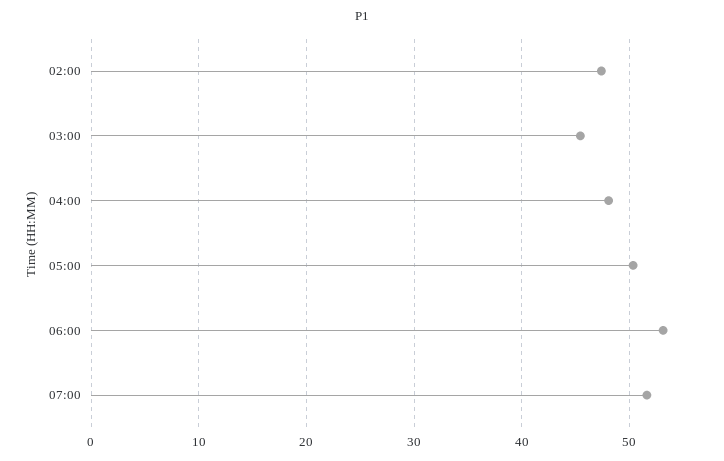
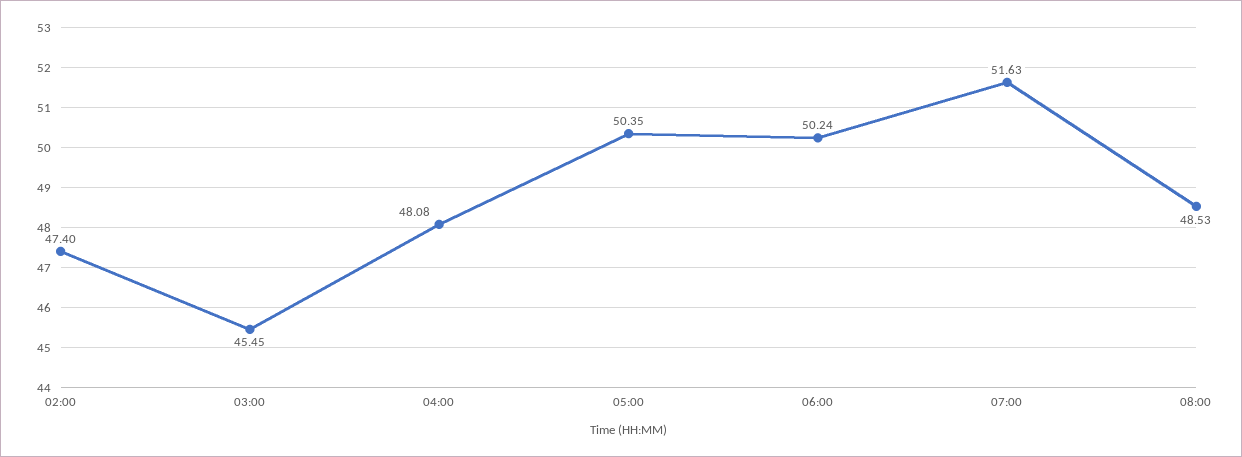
06:00: 53 -> 50.24
08:00: none -> 48.53

